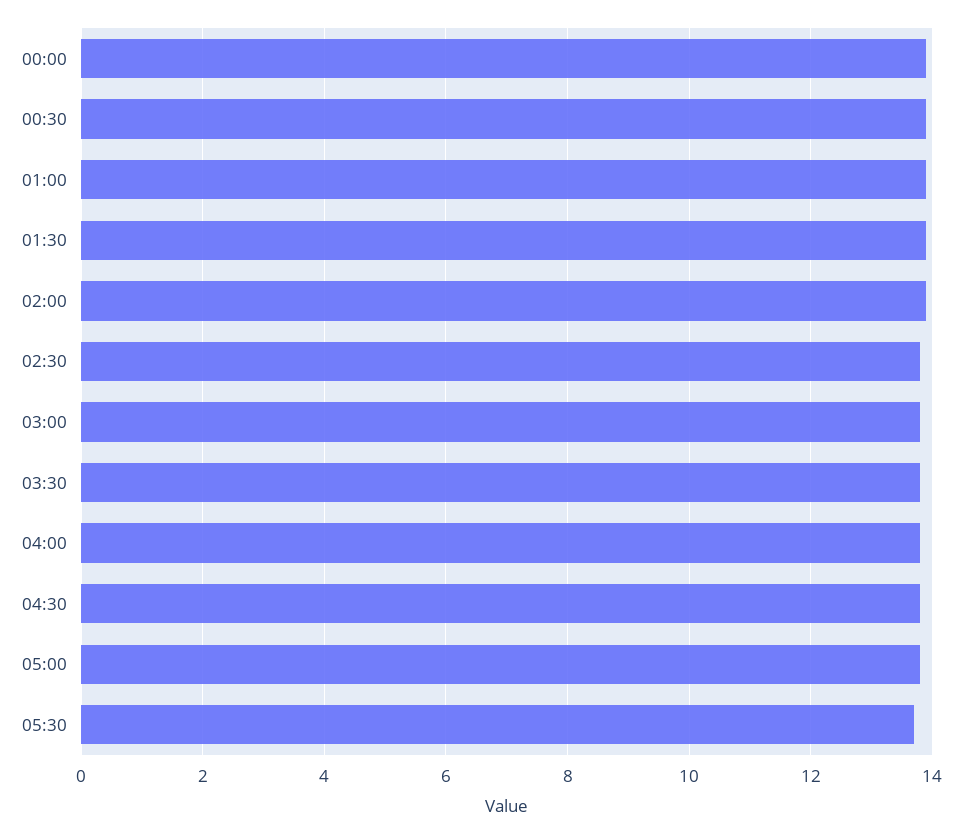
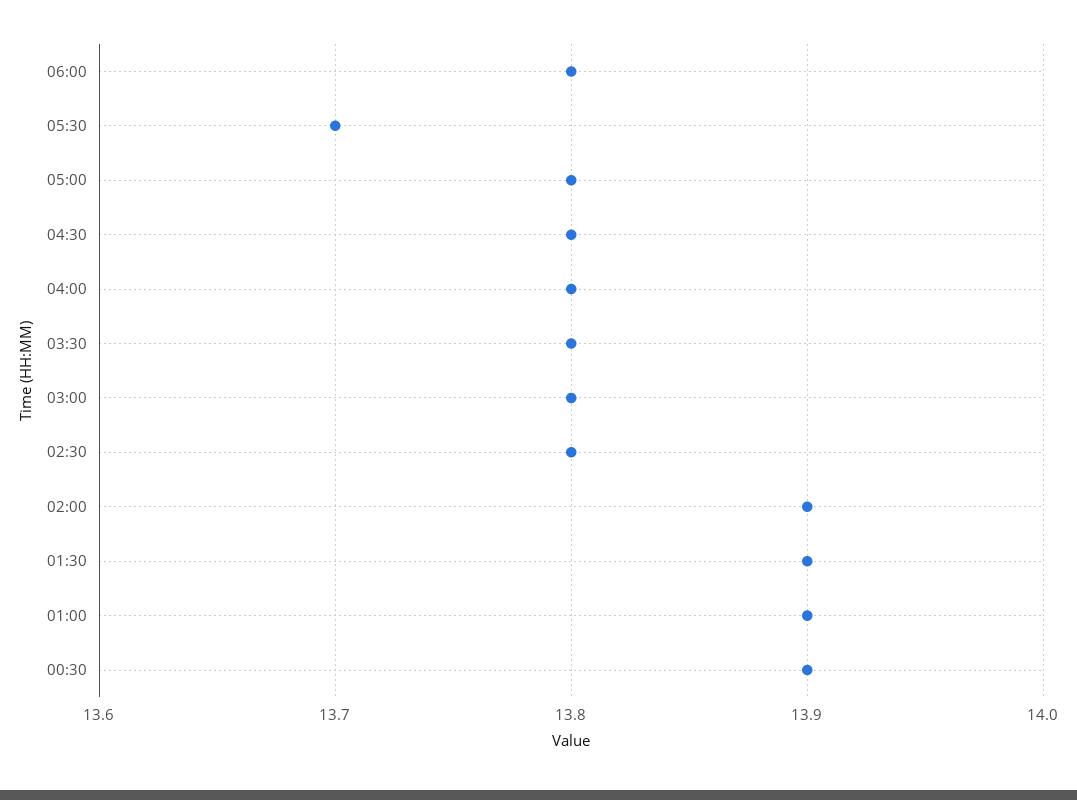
00:00: 14 -> none
06:00: none -> 13.8

